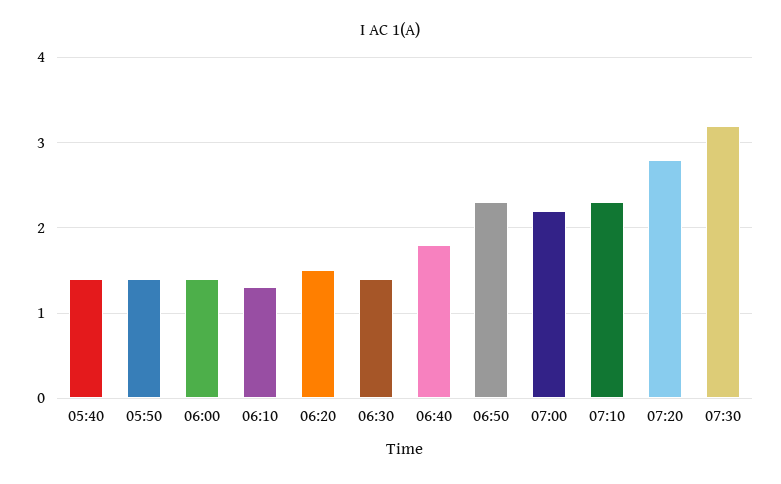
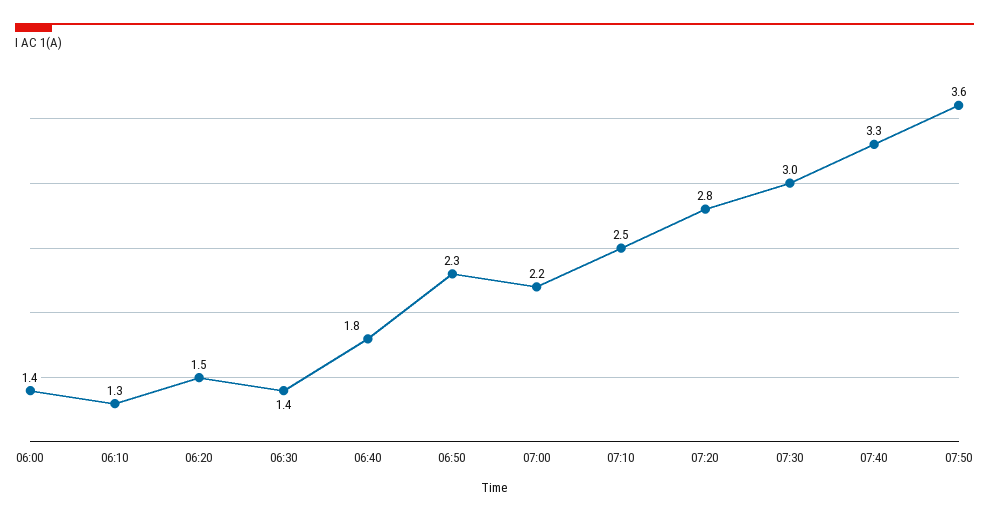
05:40: 1.4 -> none
05:50: 1.4 -> none
07:10: 2.3 -> 2.5
07:30: 3.2 -> 3
07:40: none -> 3.3
07:50: none -> 3.6

